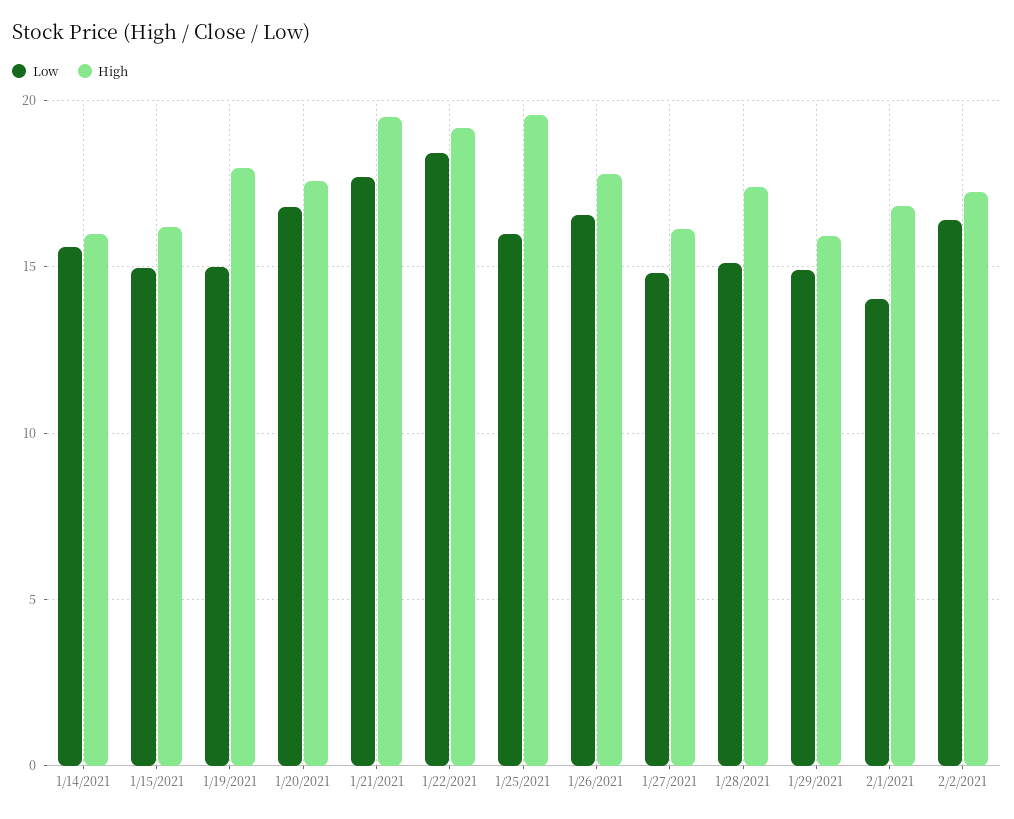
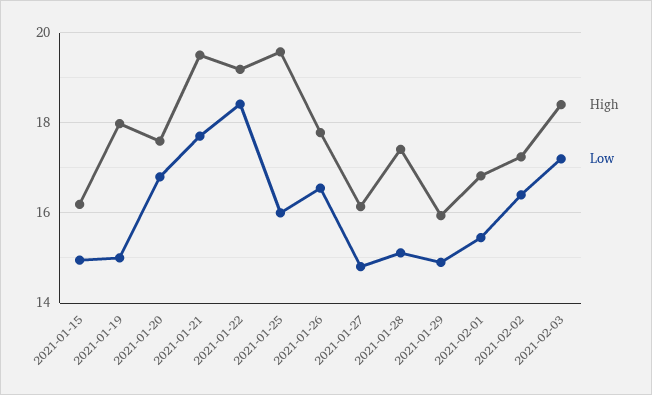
Low, 1/14/2021: 15.5 -> none
High, 1/14/2021: 16 -> none
Low, 2/1/2021: 14 -> 15.4
High, 2021-02-03: none -> 18.4
Low, 2021-02-03: none -> 17.2

